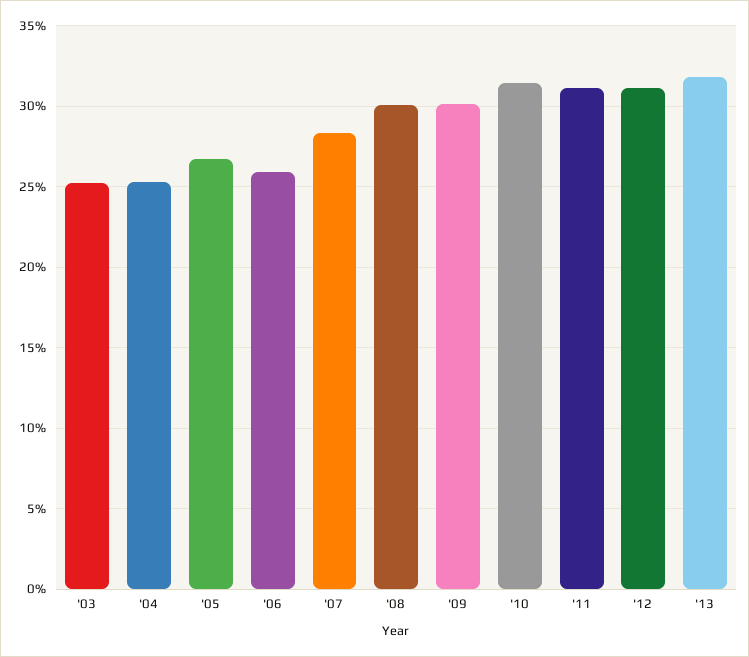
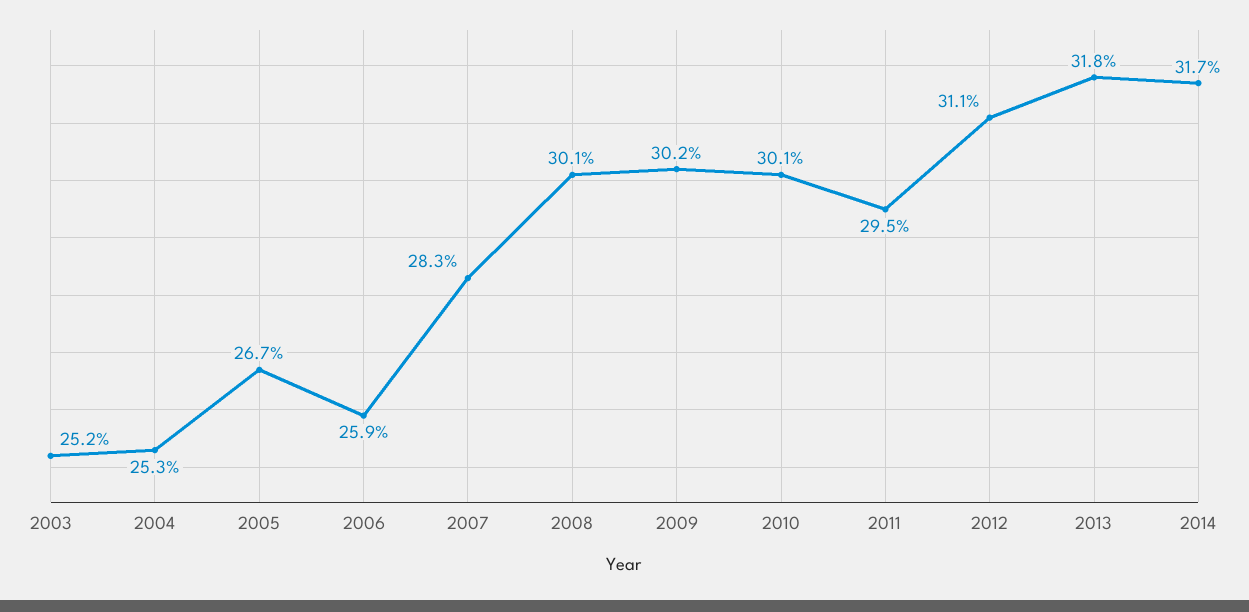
'10: 31.5 -> 30.1
'11: 31 -> 29.5
2014: none -> 31.7

